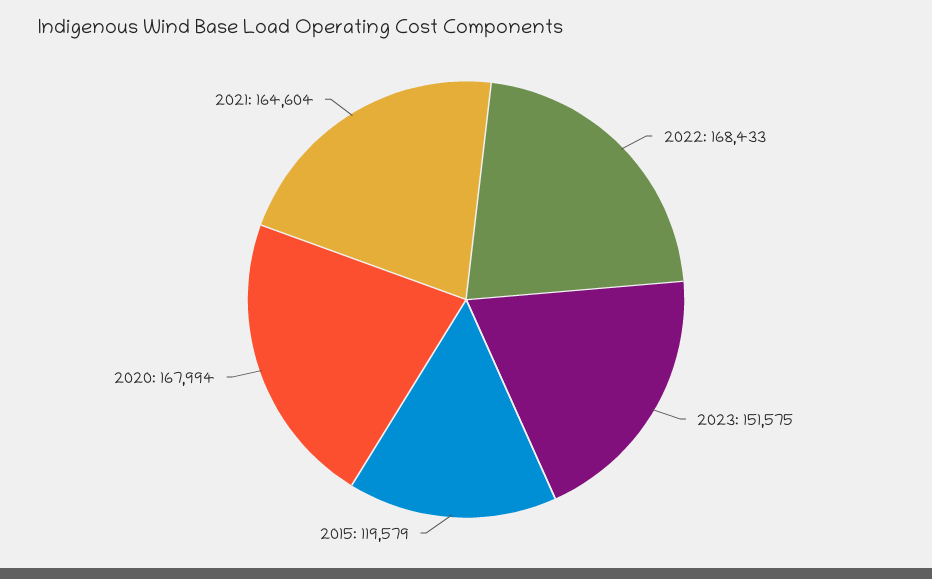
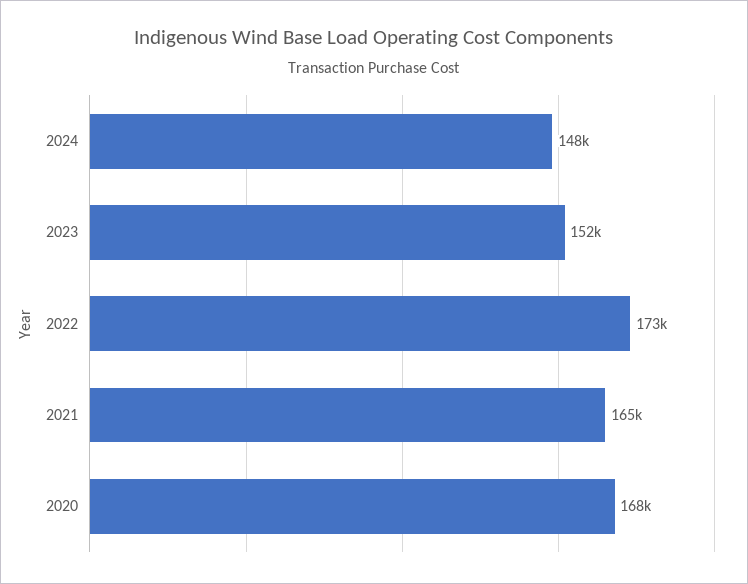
2022: 168433 -> 173000
2015: 119579 -> none
2024: none -> 148000

